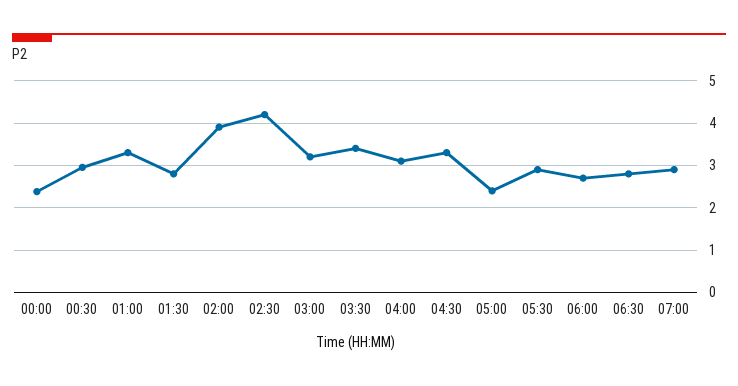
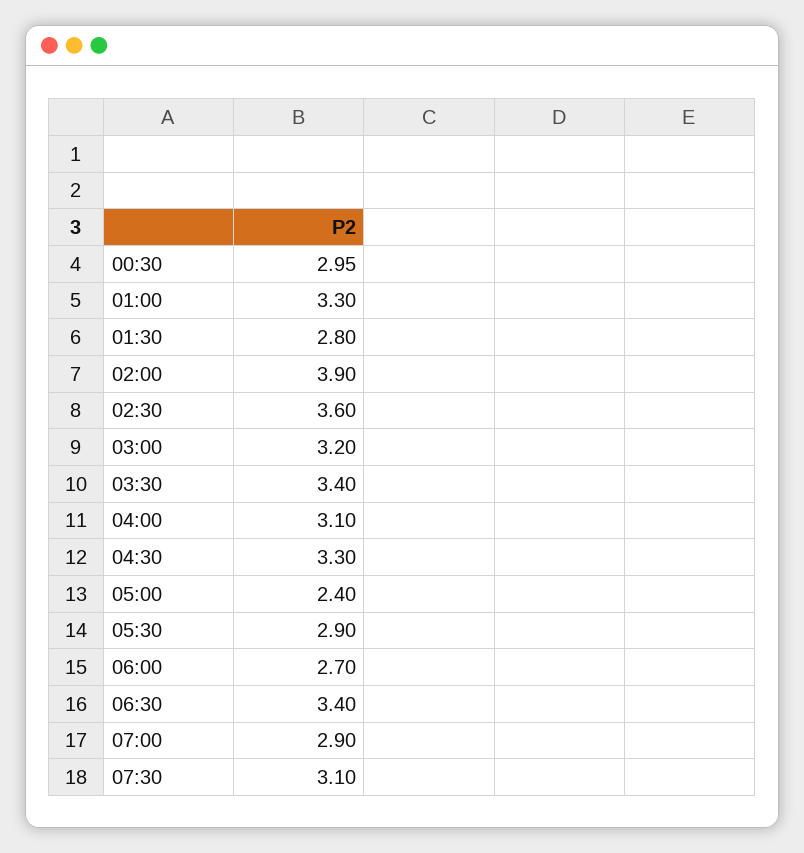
00:00: 2.4 -> none
02:30: 4.2 -> 3.6
06:30: 2.8 -> 3.4
07:30: none -> 3.1

